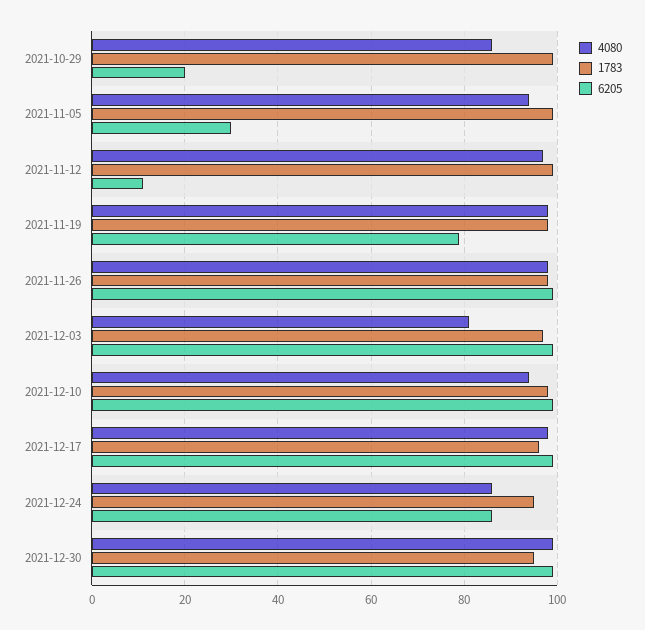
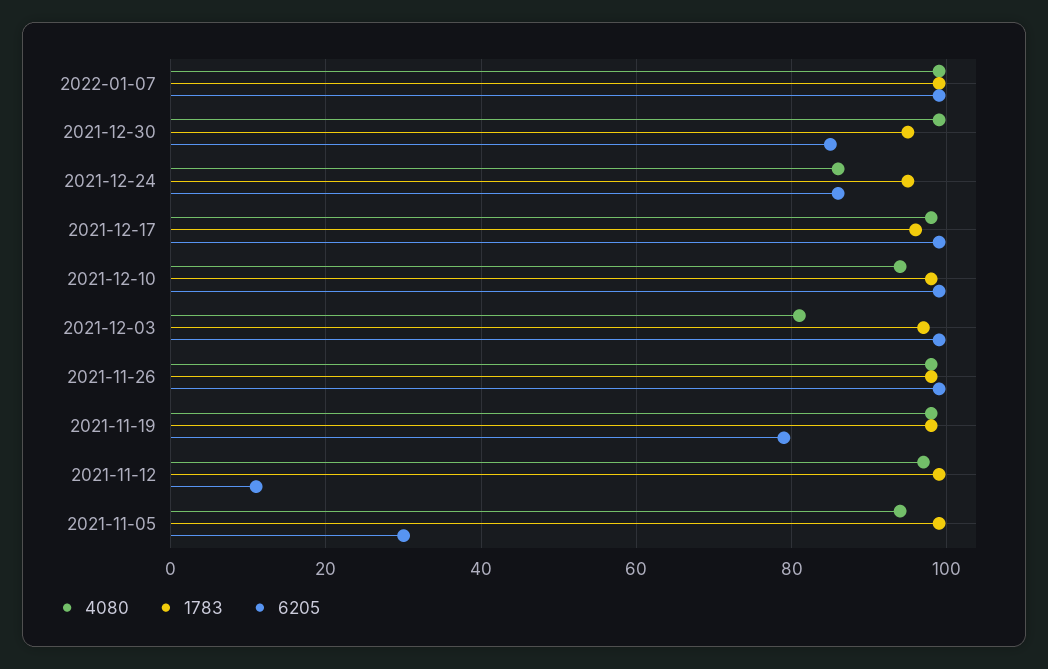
4080, 2021-10-29: 85 -> none
1783, 2021-10-29: 100 -> none
6205, 2021-10-29: 20 -> none
6205, 2021-12-30: 100 -> 85
4080, 2022-01-07: none -> 100
1783, 2022-01-07: none -> 100
6205, 2022-01-07: none -> 100

